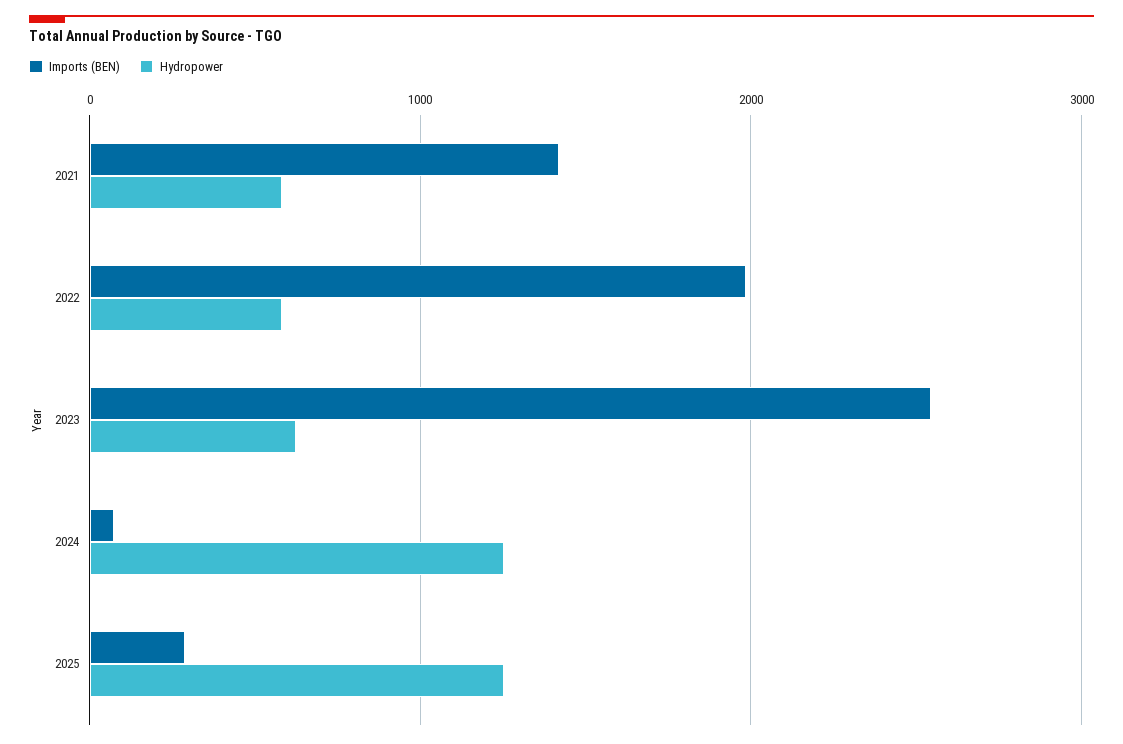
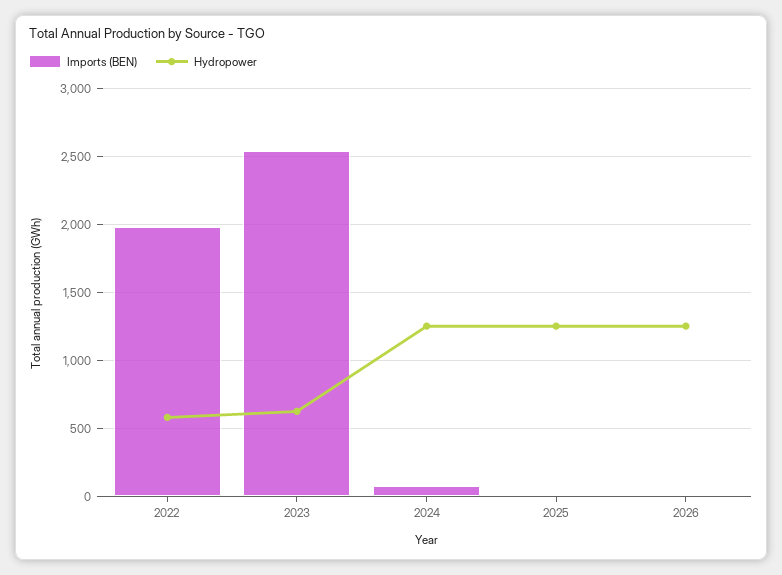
Imports (BEN), 2021: 1400 -> none
Hydropower, 2021: 600 -> none
Imports (BEN), 2025: 300 -> 0
Imports (BEN), 2026: none -> 0
Hydropower, 2026: none -> 1250

